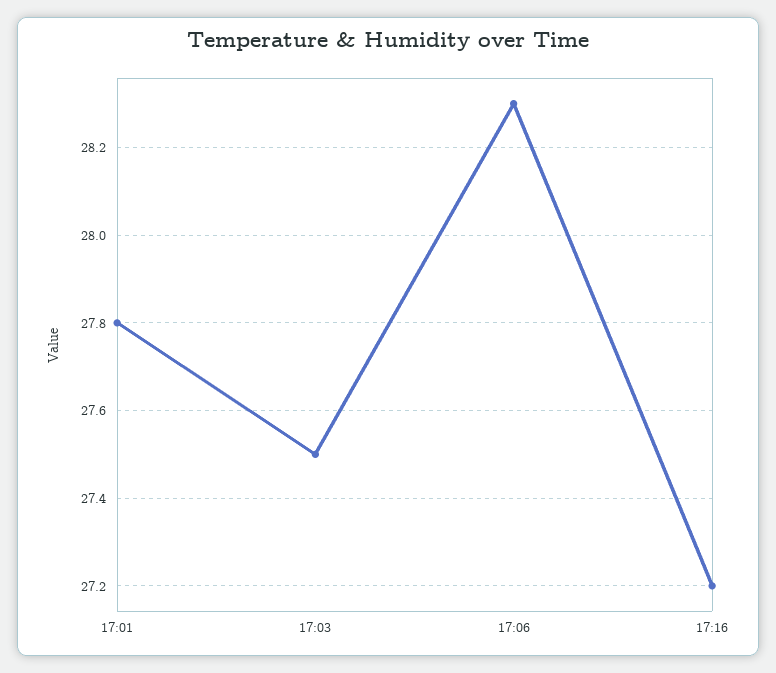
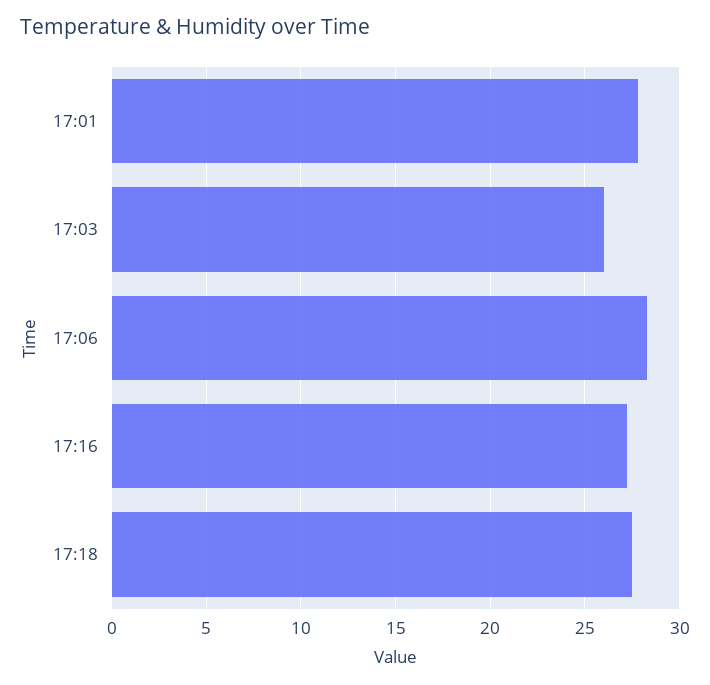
17:03: 27.5 -> 26
17:18: none -> 27.5

